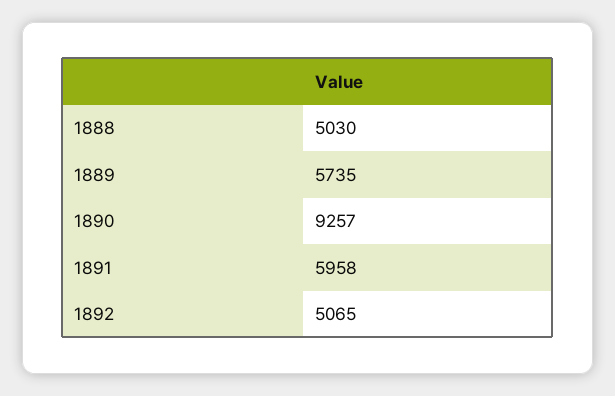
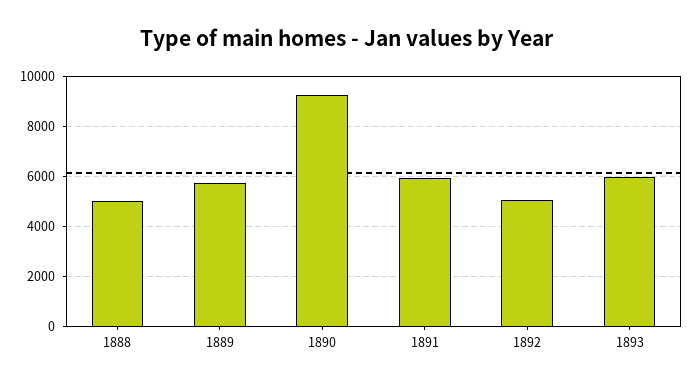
1893: none -> 6000

